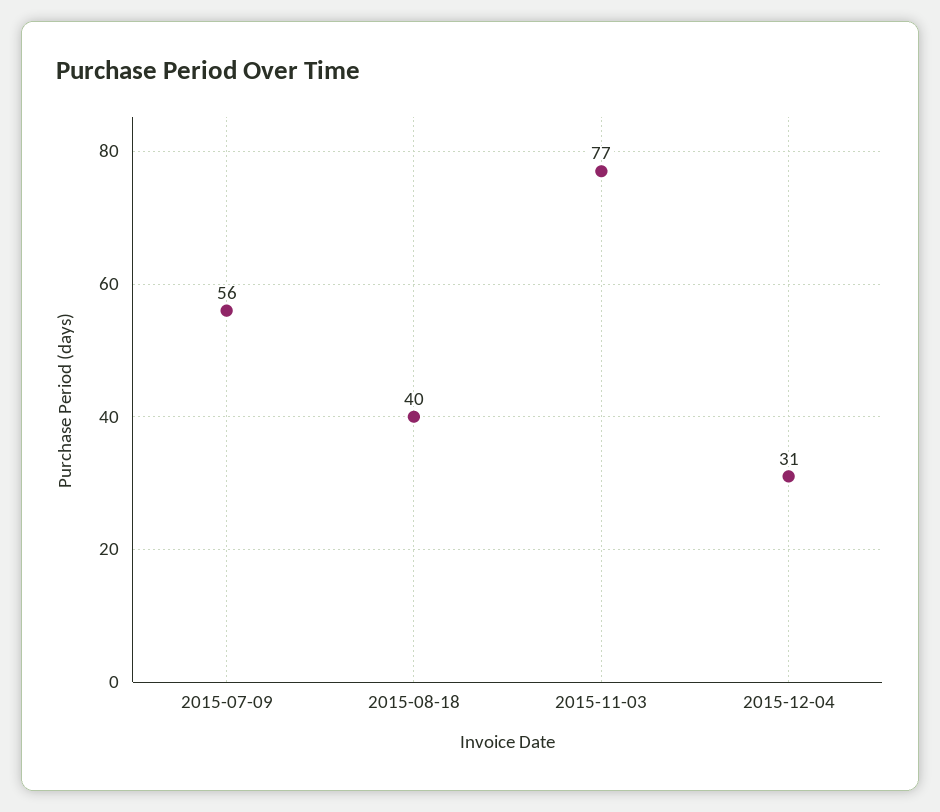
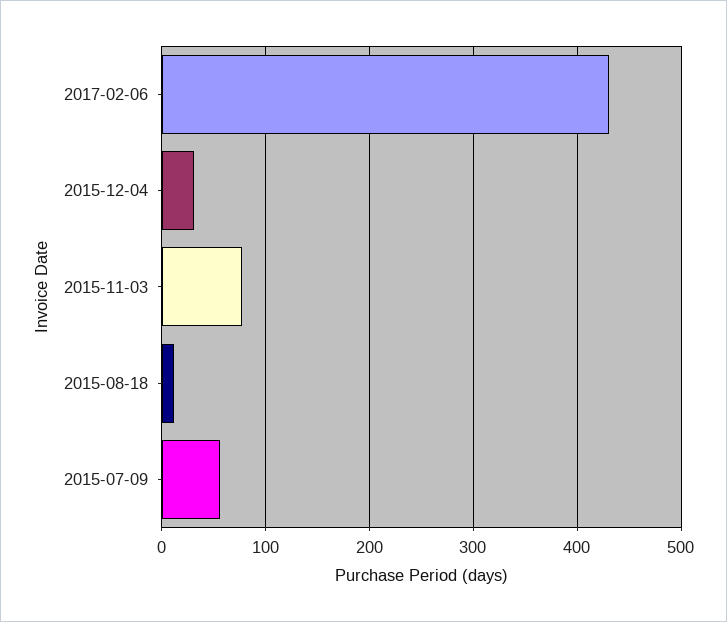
2015-08-18: 40 -> 10
2017-02-06: none -> 430

